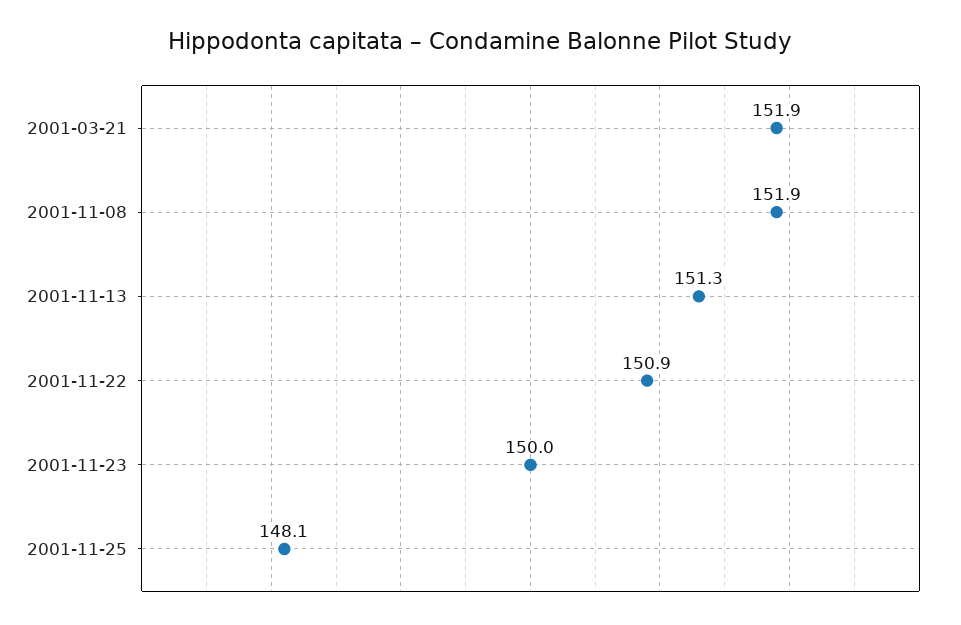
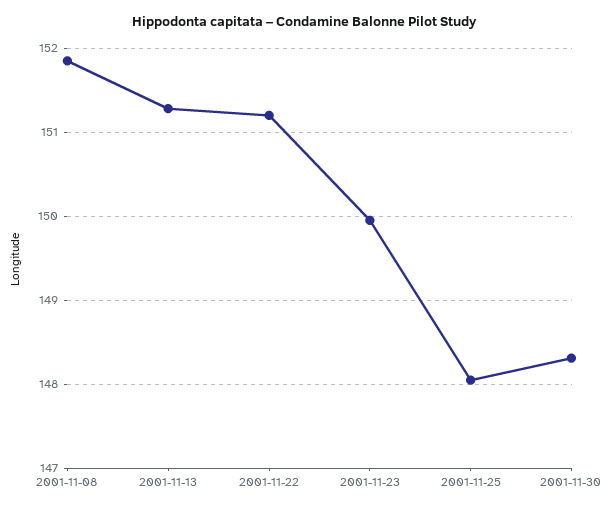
2001-03-21: 151.9 -> none
2001-11-22: 150.9 -> 151.2
2001-11-30: none -> 148.3

